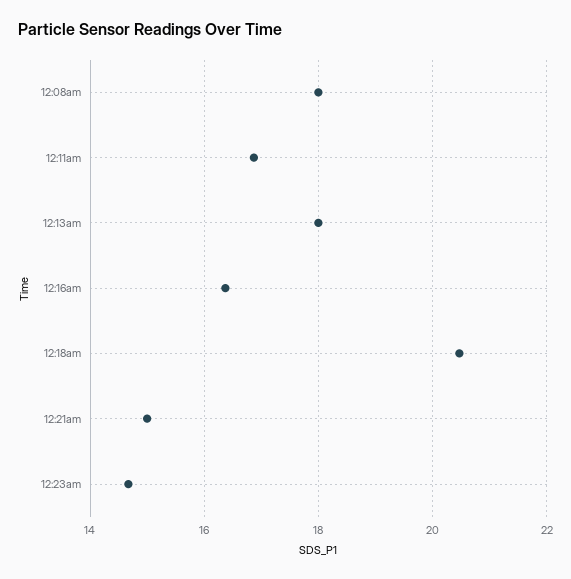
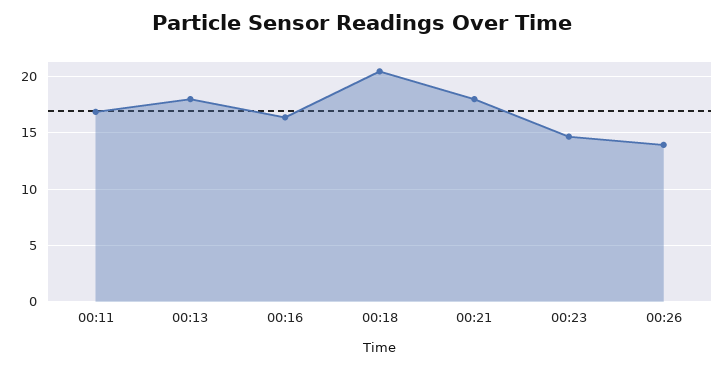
12:08am: 18 -> none
12:21am: 15 -> 18
00:26: none -> 14

